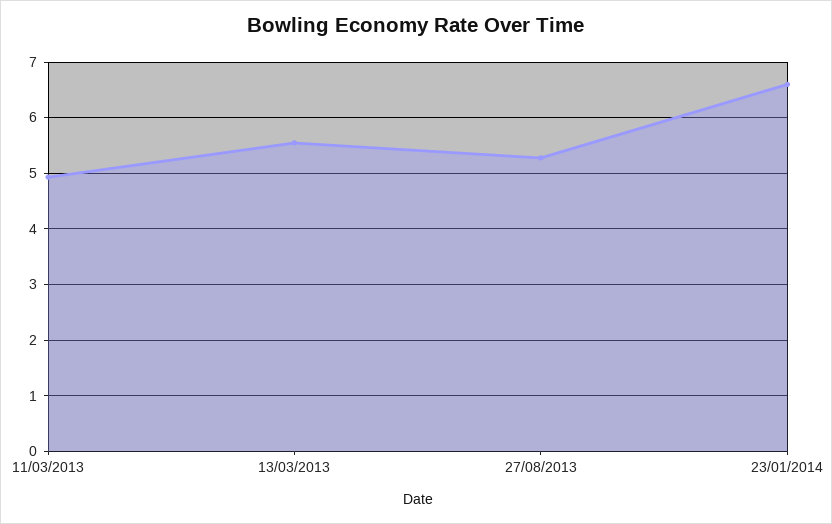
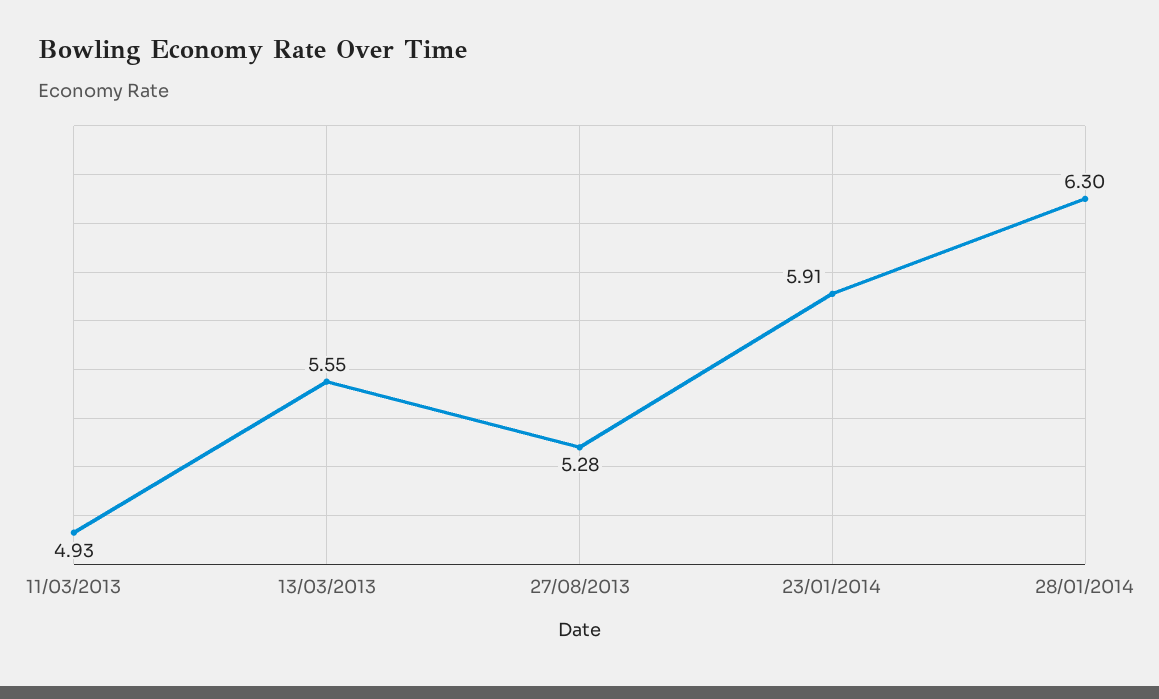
23/01/2014: 6.6 -> 5.91
28/01/2014: none -> 6.3

